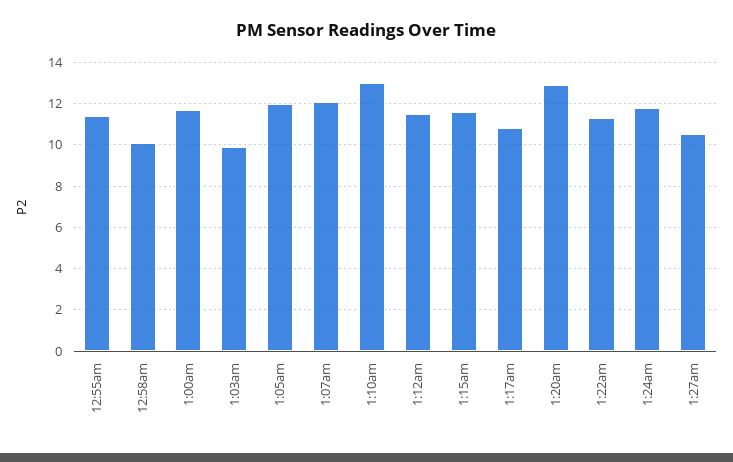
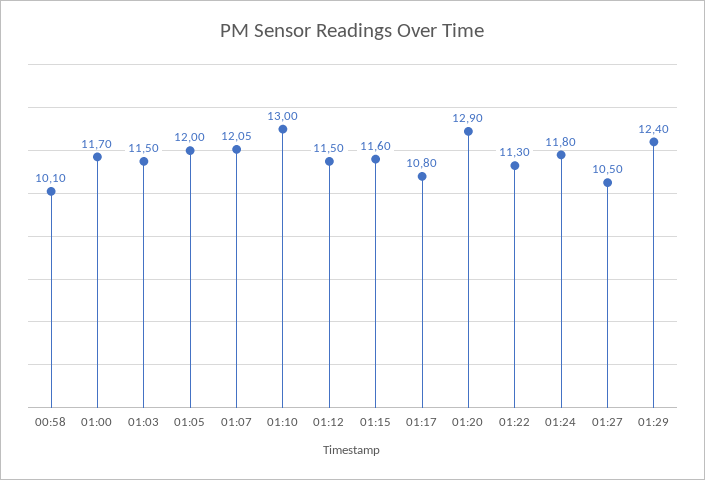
12:55am: 11.5 -> none
1:03am: 10 -> 11.5
01:29: none -> 12.4

